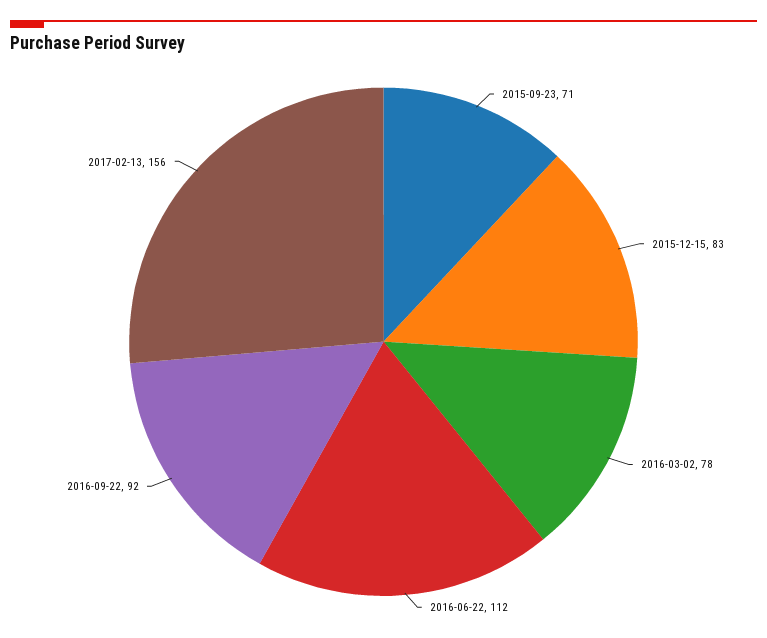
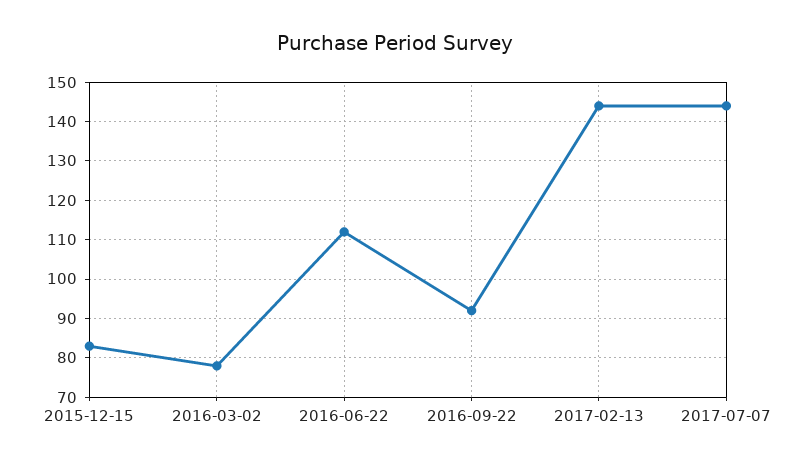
2015-09-23: 71 -> none
2017-02-13: 156 -> 145
2017-07-07: none -> 145

